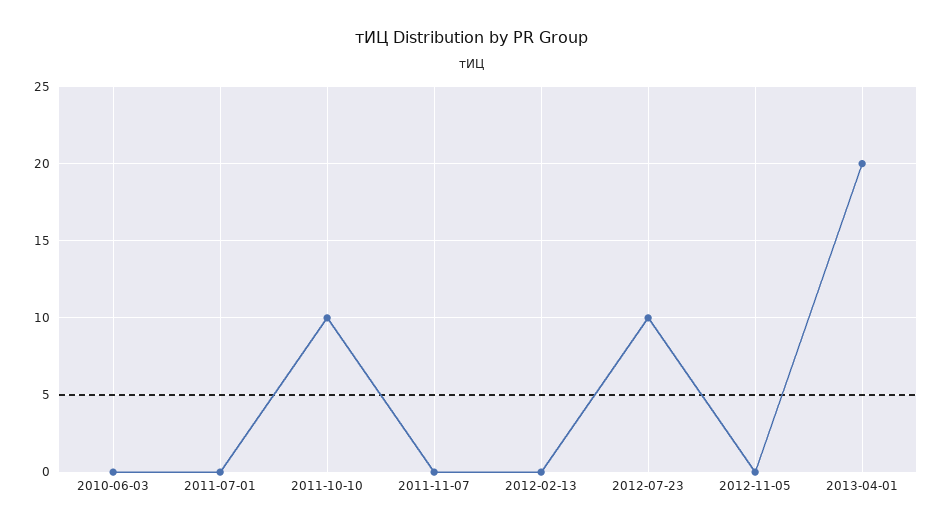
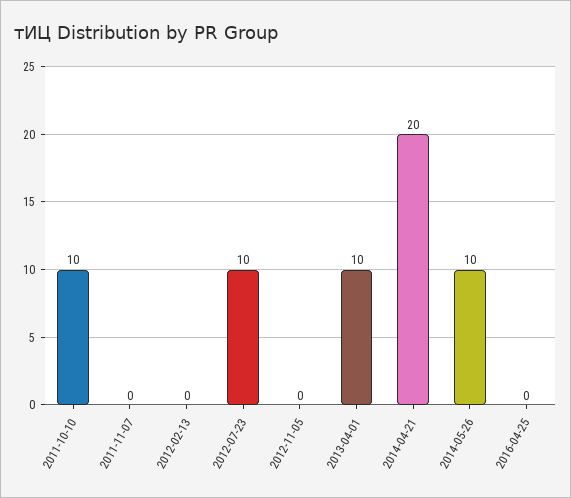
2010-06-03: 0 -> none
2011-07-01: 0 -> none
2013-04-01: 20 -> 10
2014-04-21: none -> 20
2014-05-26: none -> 10
2016-04-25: none -> 0

